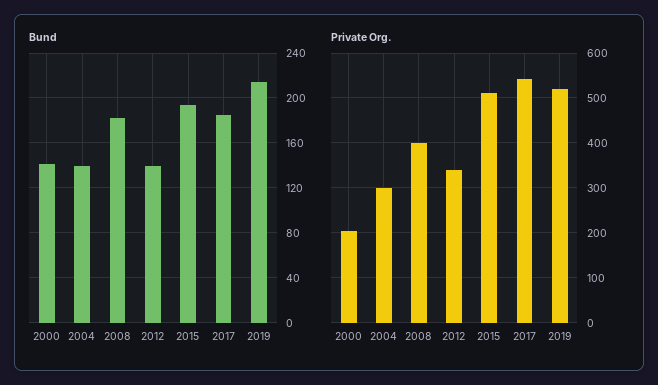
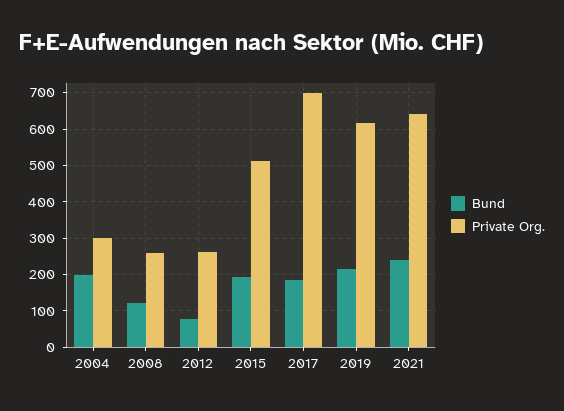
Bund, 2000: 140 -> none
Bund, 2004: 140 -> 200
Bund, 2008: 180 -> 120
Bund, 2012: 140 -> 80
Private Org., 2000: 200 -> none
Private Org., 2008: 400 -> 260
Private Org., 2012: 340 -> 260
Private Org., 2017: 540 -> 700
Private Org., 2019: 520 -> 620
Bund, 2021: none -> 240
Private Org., 2021: none -> 640

